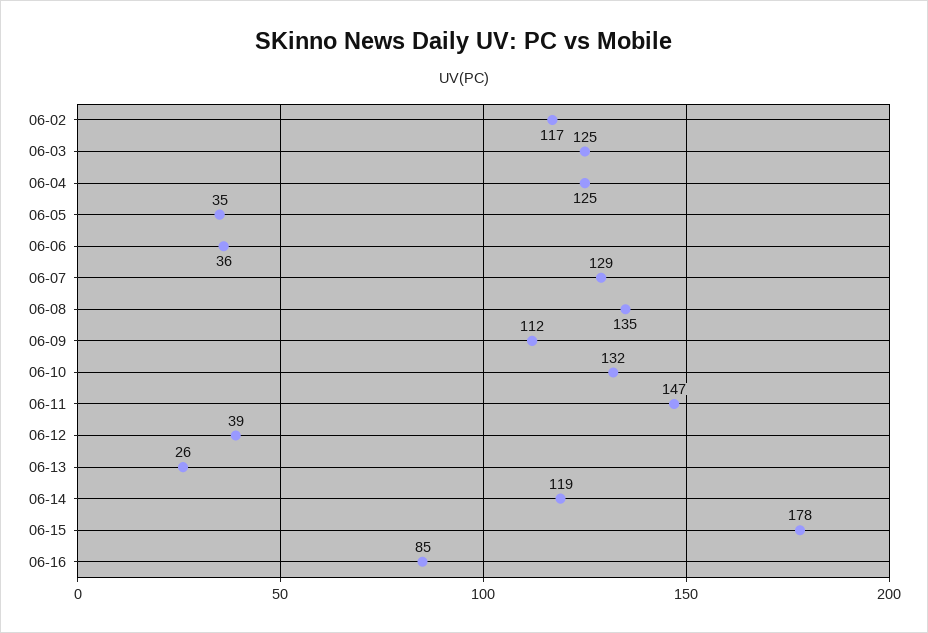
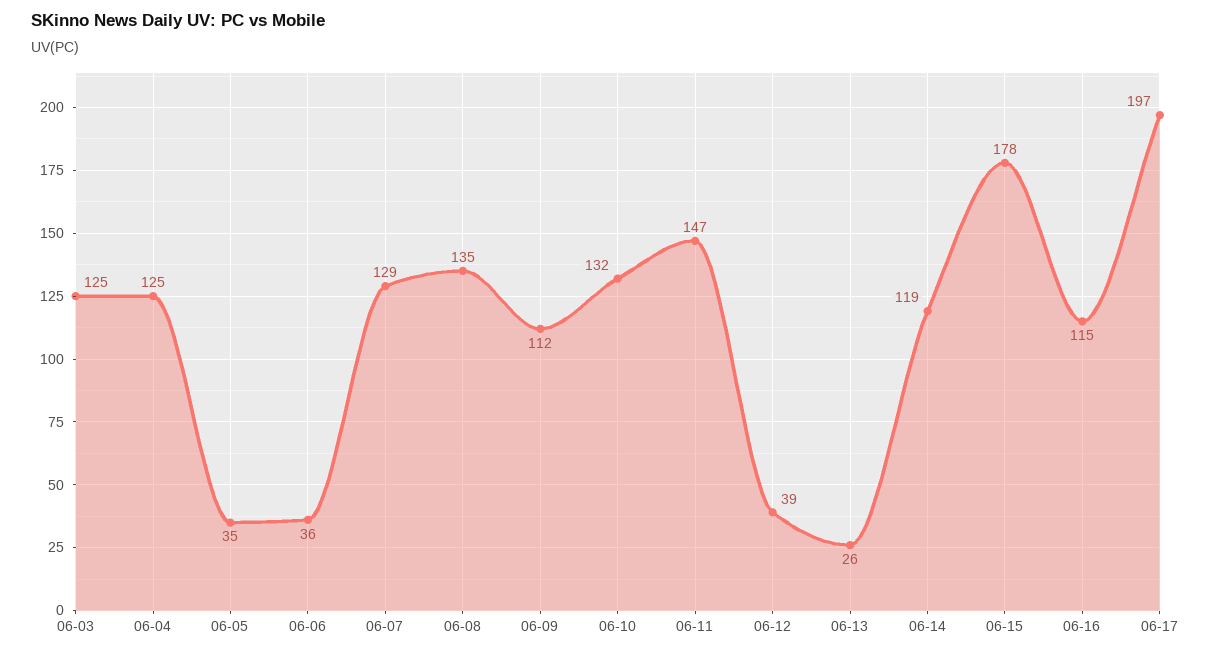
06-02: 117 -> none
06-16: 85 -> 115
06-17: none -> 197

